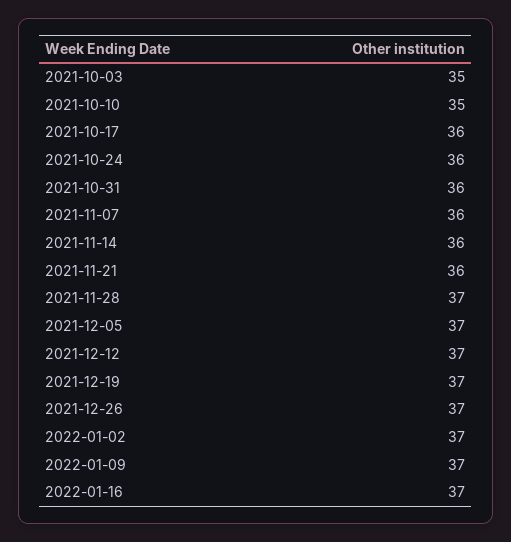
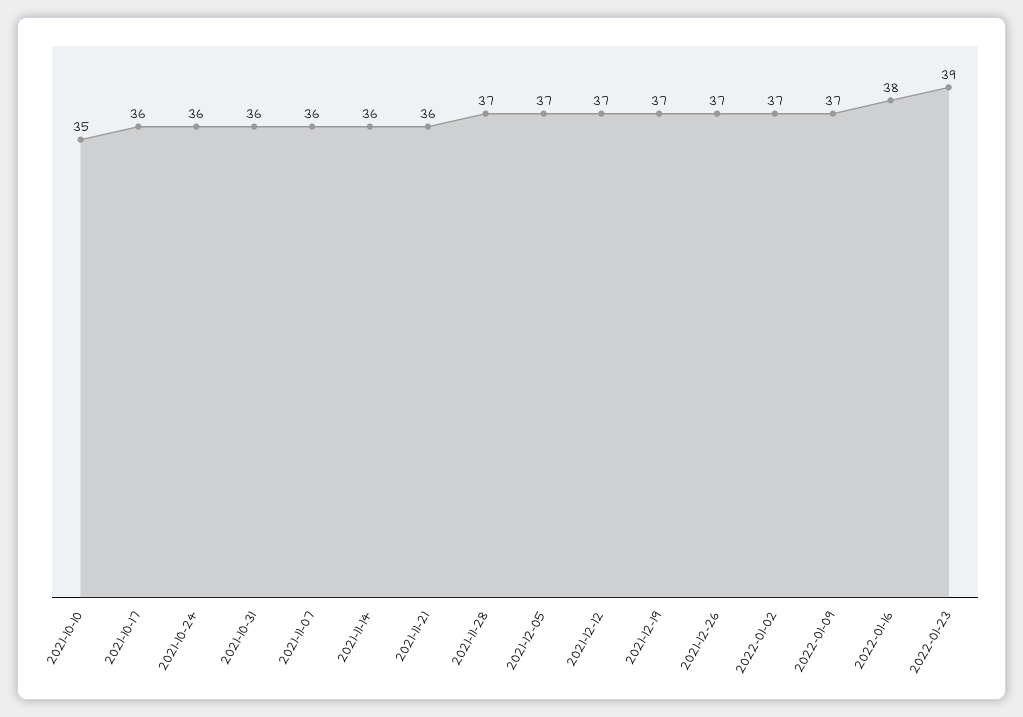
2021-10-03: 35 -> none
2022-01-16: 37 -> 38
2022-01-23: none -> 39

